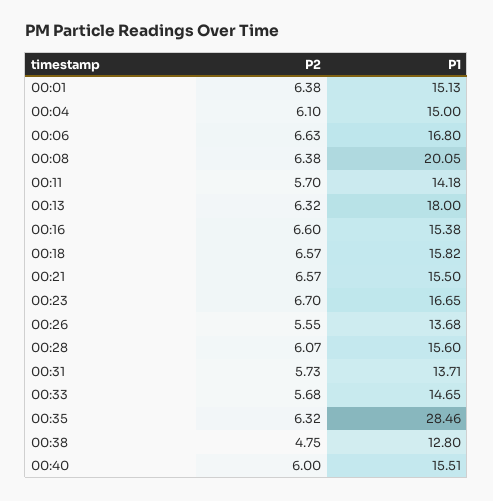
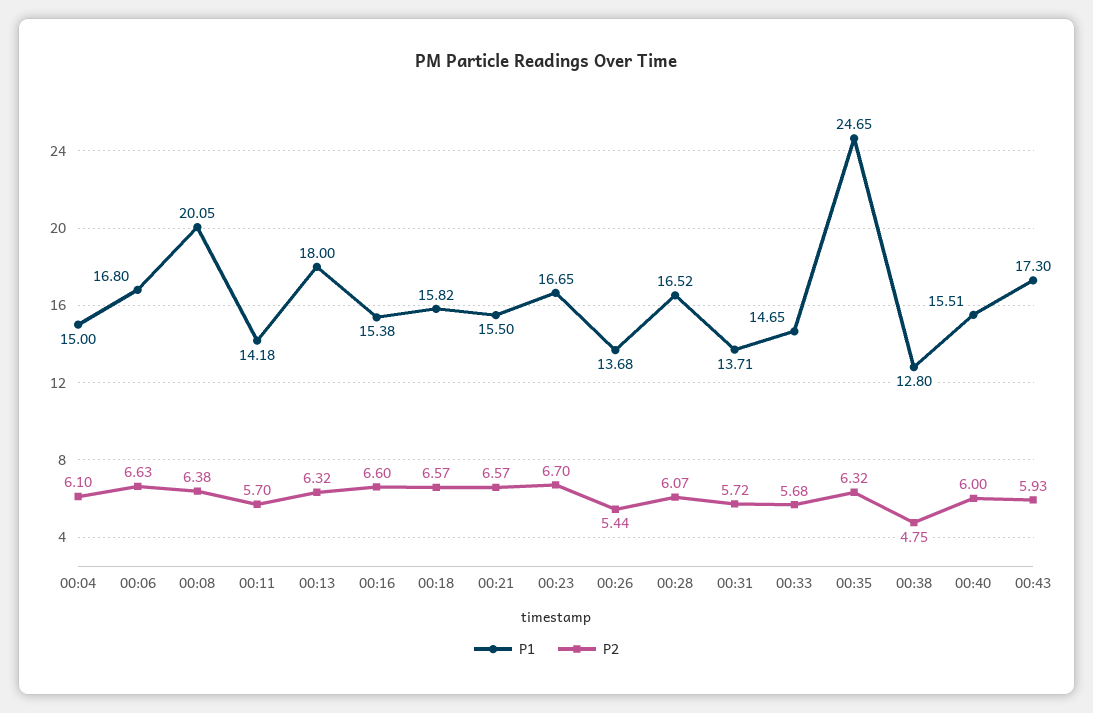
P2, 00:01: 6.38 -> none
P1, 00:01: 15.13 -> none
P2, 00:26: 5.55 -> 5.44
P1, 00:28: 15.6 -> 16.52
P2, 00:31: 5.73 -> 5.72
P1, 00:35: 28.46 -> 24.65
P1, 00:43: none -> 17.3
P2, 00:43: none -> 5.93

